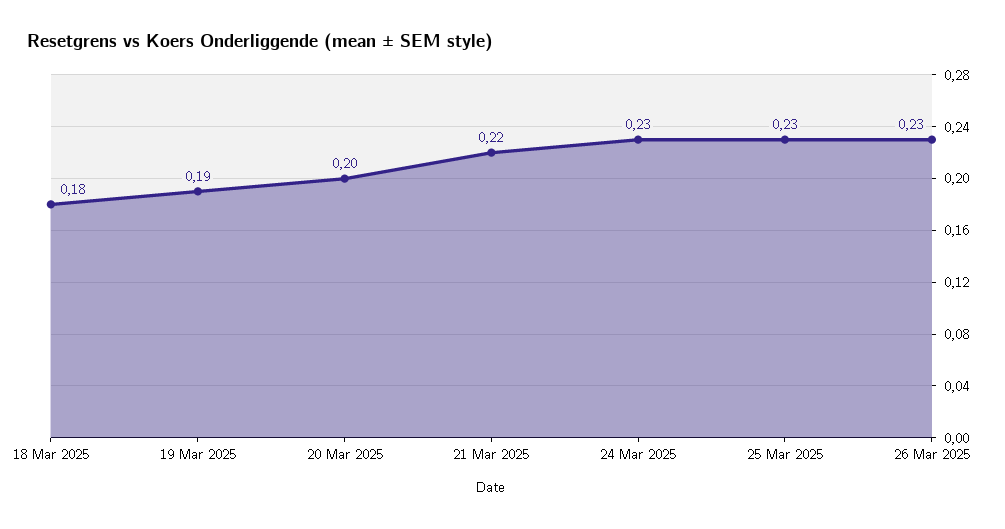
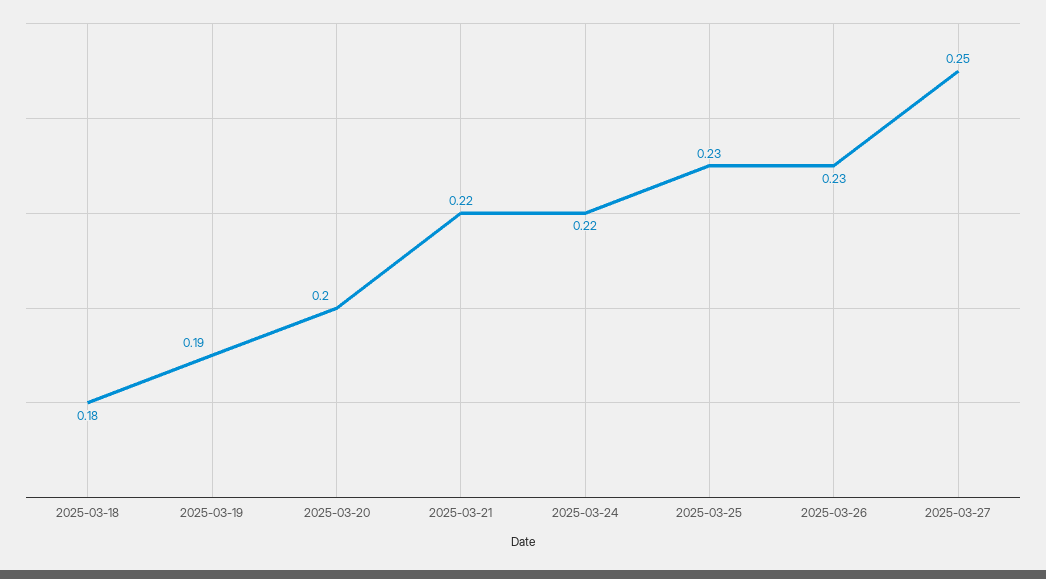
24 Mar 2025: 0.23 -> 0.22
2025-03-27: none -> 0.25

